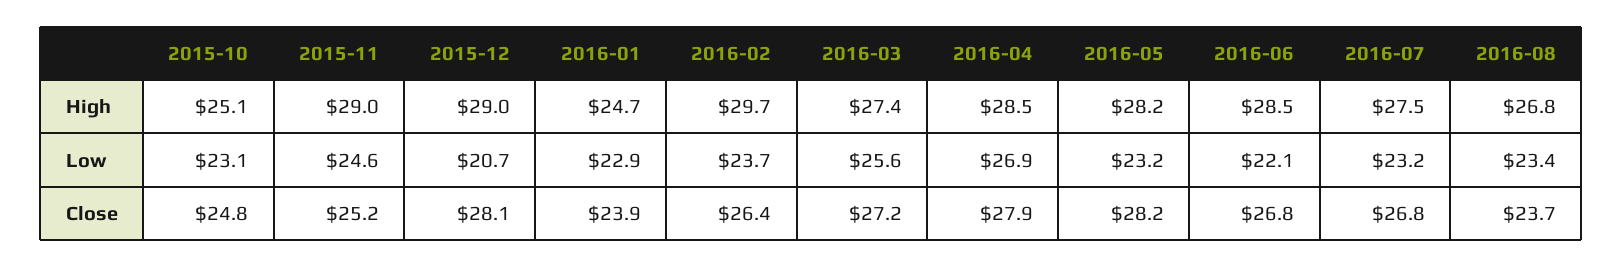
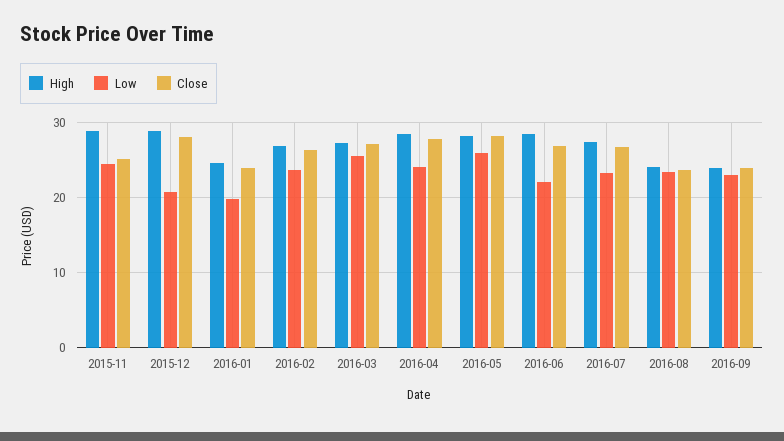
High, 2015-10: 25.1 -> none
High, 2016-02: 29.7 -> 27
High, 2016-08: 26.8 -> 24
Low, 2015-10: 23.1 -> none
Low, 2016-01: 22.9 -> 20
Low, 2016-04: 26.9 -> 24
Low, 2016-05: 23.2 -> 26
Close, 2015-10: 24.8 -> none
High, 2016-09: none -> 24
Low, 2016-09: none -> 23
Close, 2016-09: none -> 24

